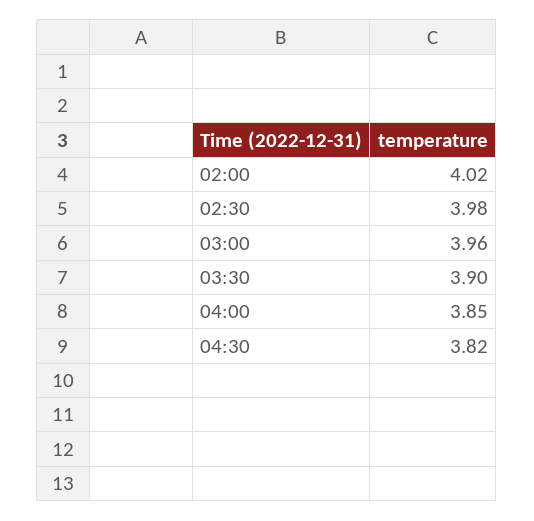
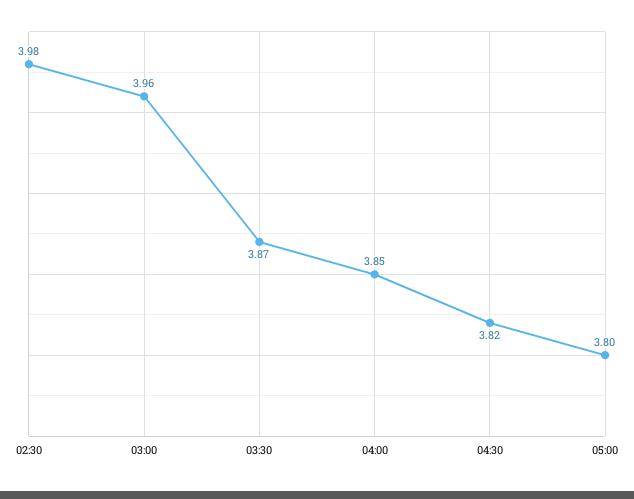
02:00: 4.02 -> none
03:30: 3.9 -> 3.87
05:00: none -> 3.8

